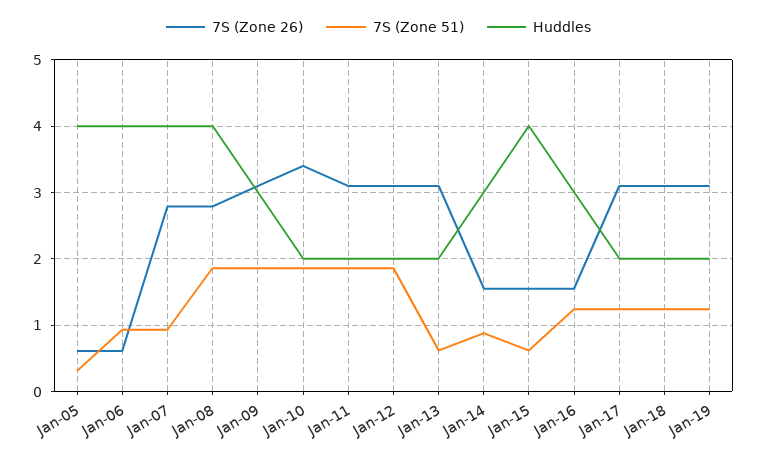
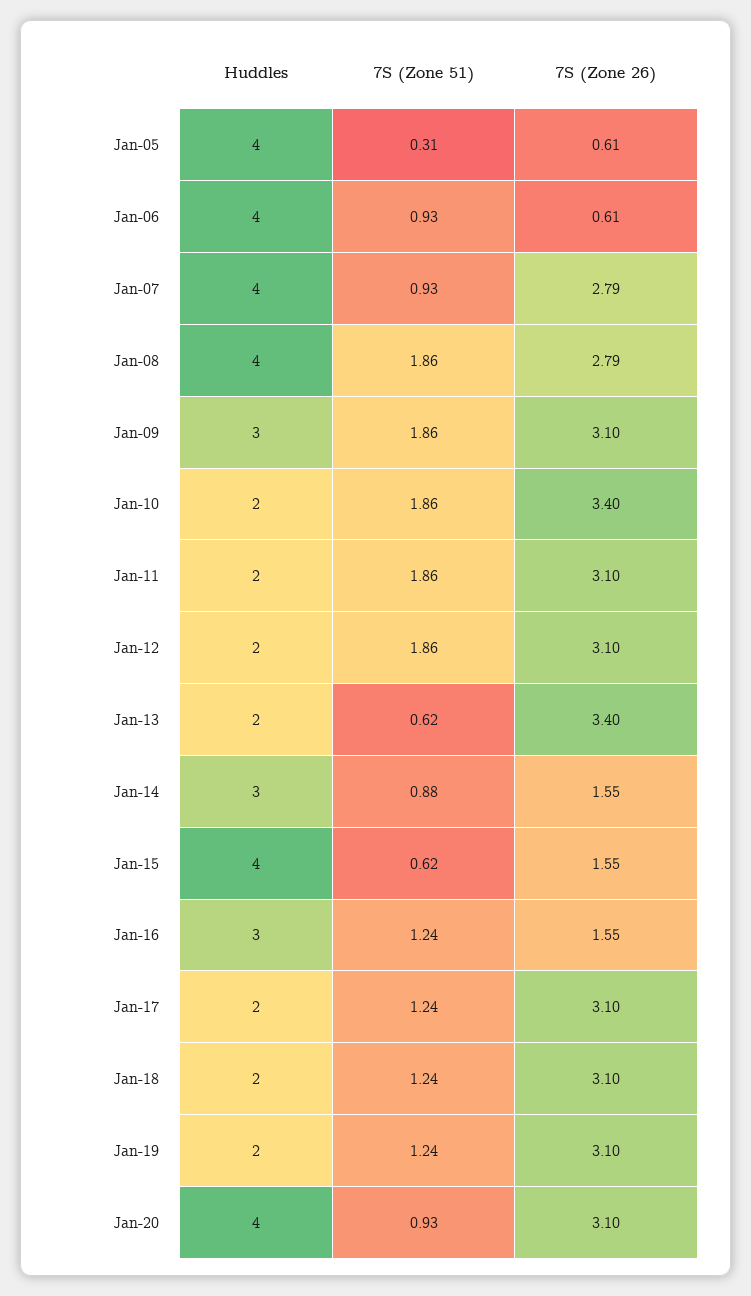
7S (Zone 26), Jan-13: 3.1 -> 3.4
Huddles, Jan-20: none -> 4
7S (Zone 51), Jan-20: none -> 0.93
7S (Zone 26), Jan-20: none -> 3.1

